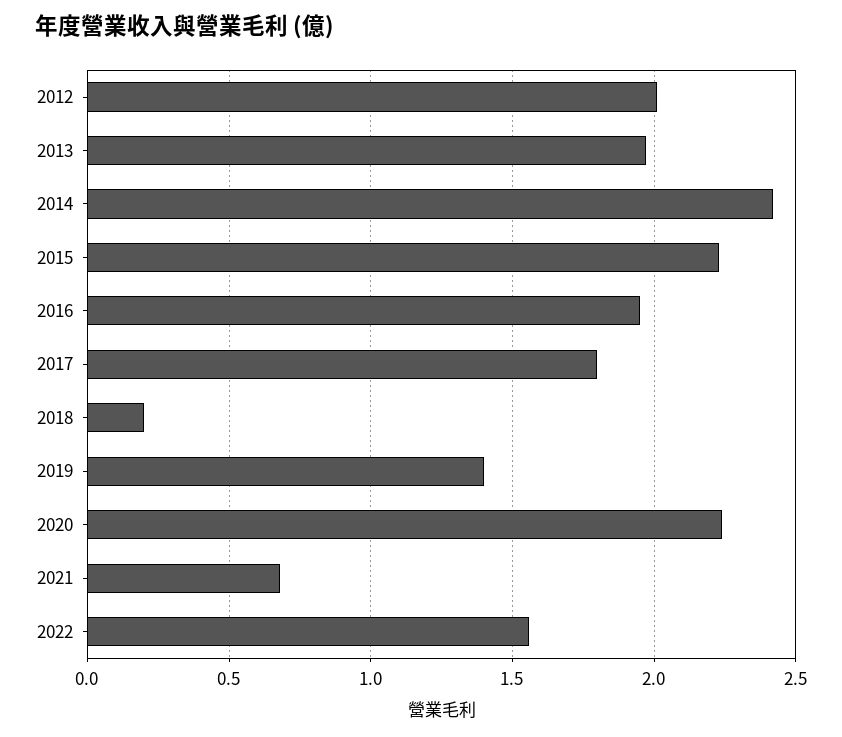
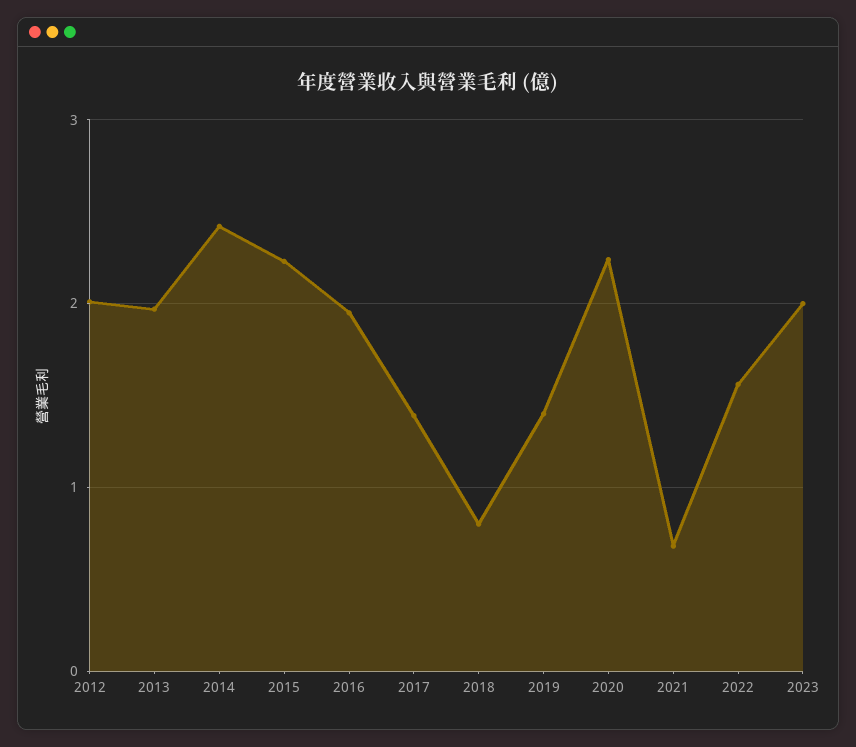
2017: 1.8 -> 1.4
2018: 0.2 -> 0.8
2023: none -> 2

